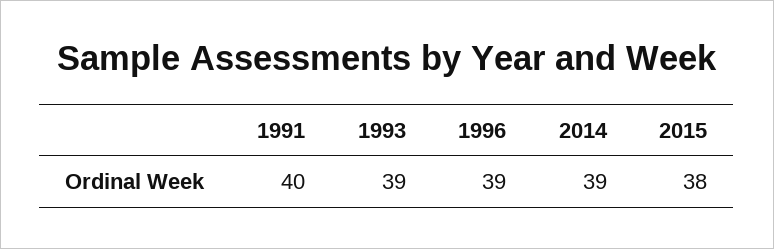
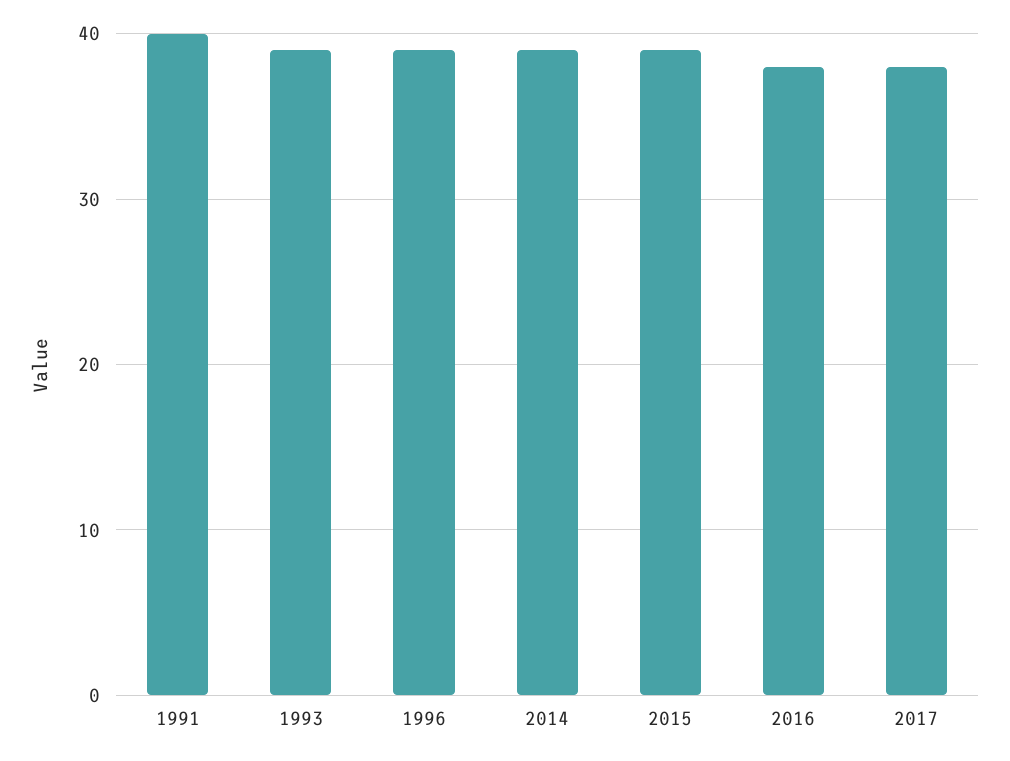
2015: 38 -> 39
2016: none -> 38
2017: none -> 38

